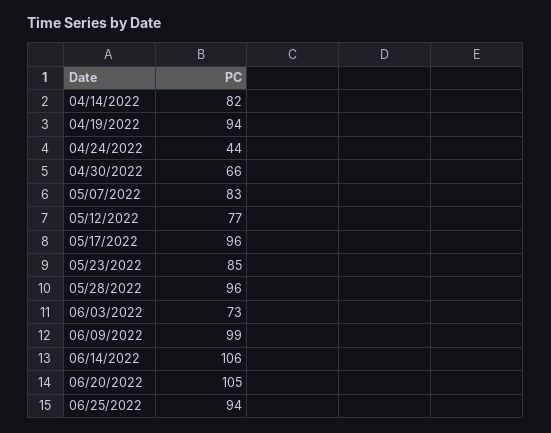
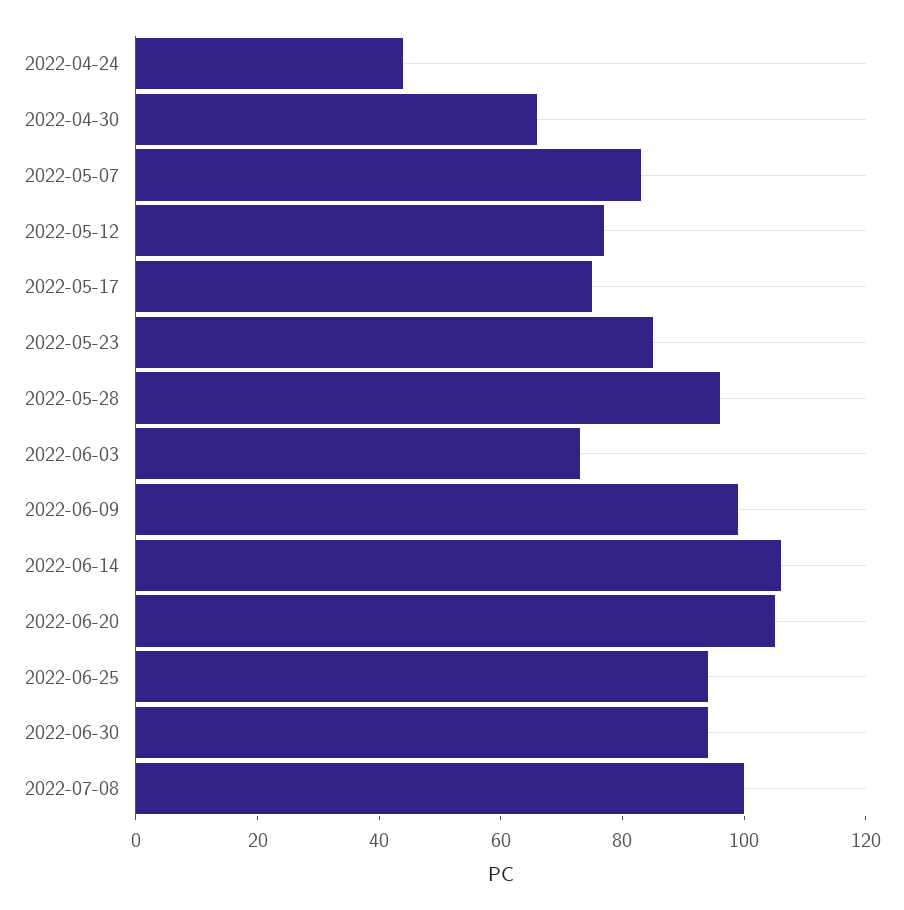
04/14/2022: 82 -> none
04/19/2022: 94 -> none
05/17/2022: 96 -> 75
2022-06-30: none -> 95
2022-07-08: none -> 100

